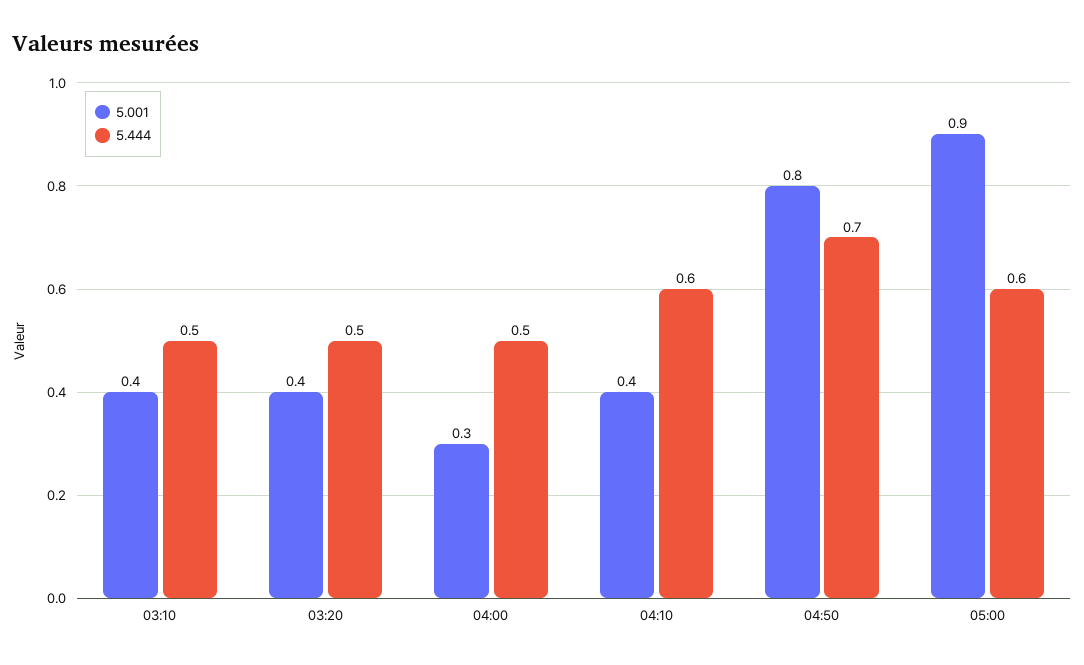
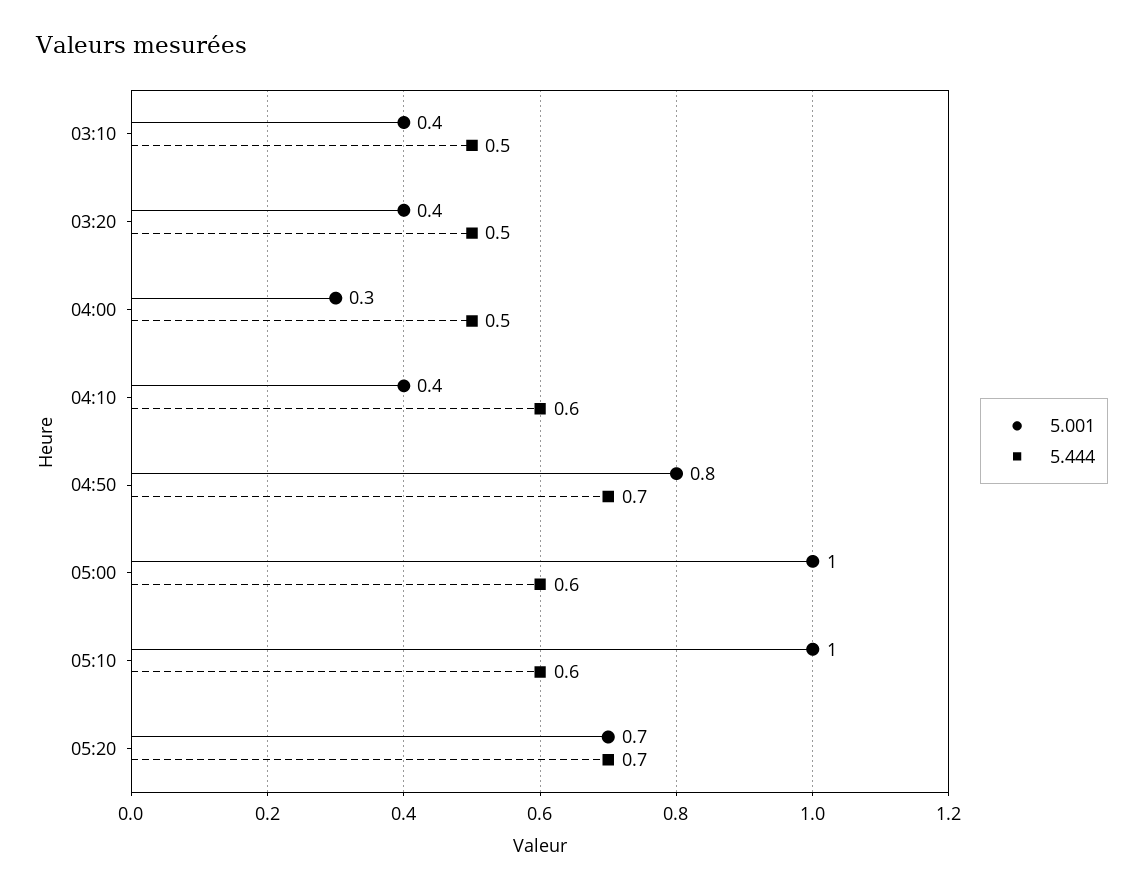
5.001, 05:00: 0.9 -> 1
5.001, 05:10: none -> 1
5.444, 05:10: none -> 0.6
5.001, 05:20: none -> 0.7
5.444, 05:20: none -> 0.7

